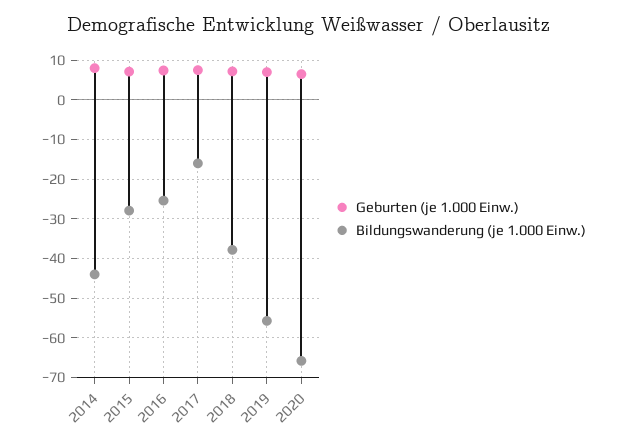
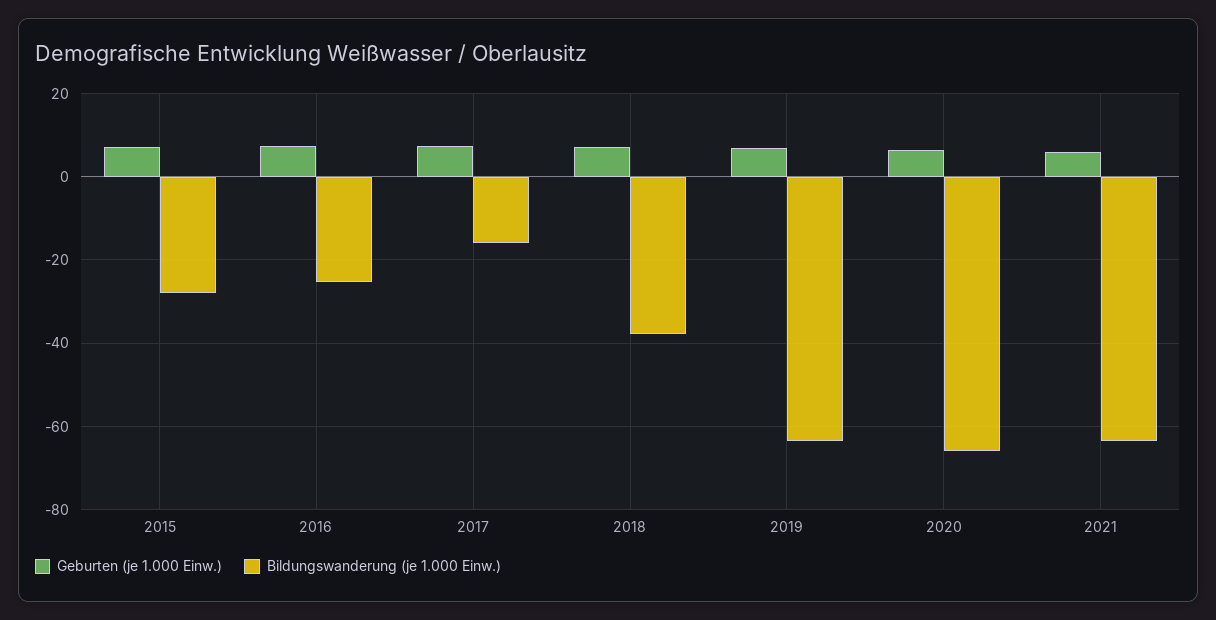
Geburten (je 1.000 Einw.), 2014: 8 -> none
Bildungswanderung (je 1.000 Einw.), 2014: -44 -> none
Bildungswanderung (je 1.000 Einw.), 2019: -56 -> -64
Geburten (je 1.000 Einw.), 2021: none -> 6
Bildungswanderung (je 1.000 Einw.), 2021: none -> -64

